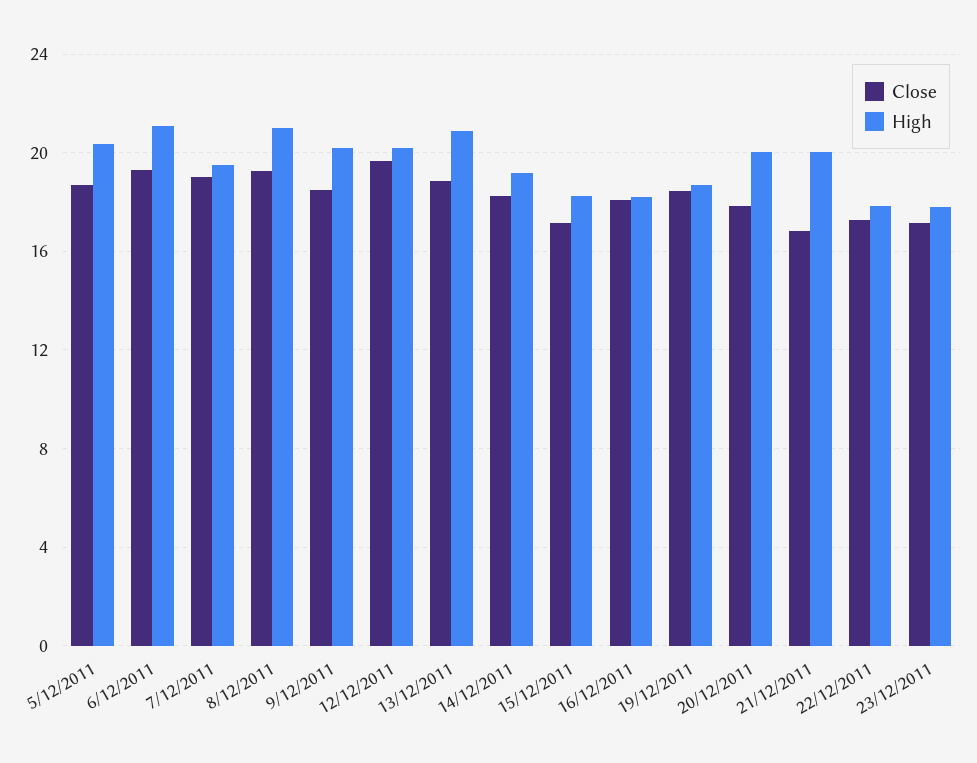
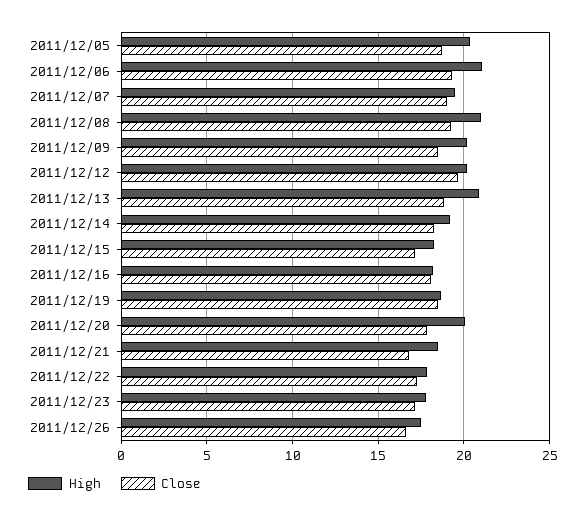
High, 21/12/2011: 20 -> 18.5
High, 2011/12/26: none -> 17.5
Close, 2011/12/26: none -> 16.5

